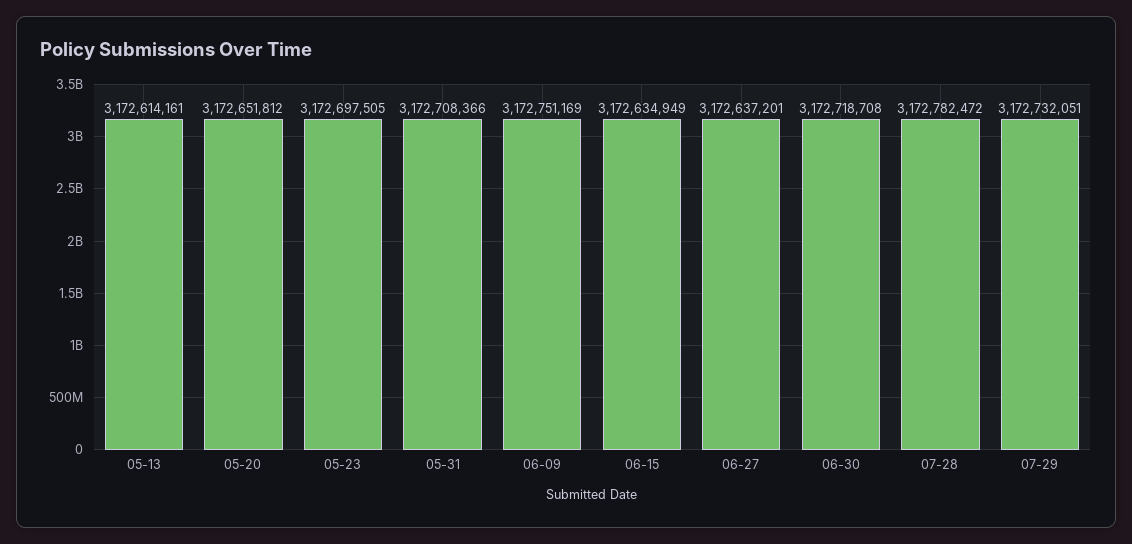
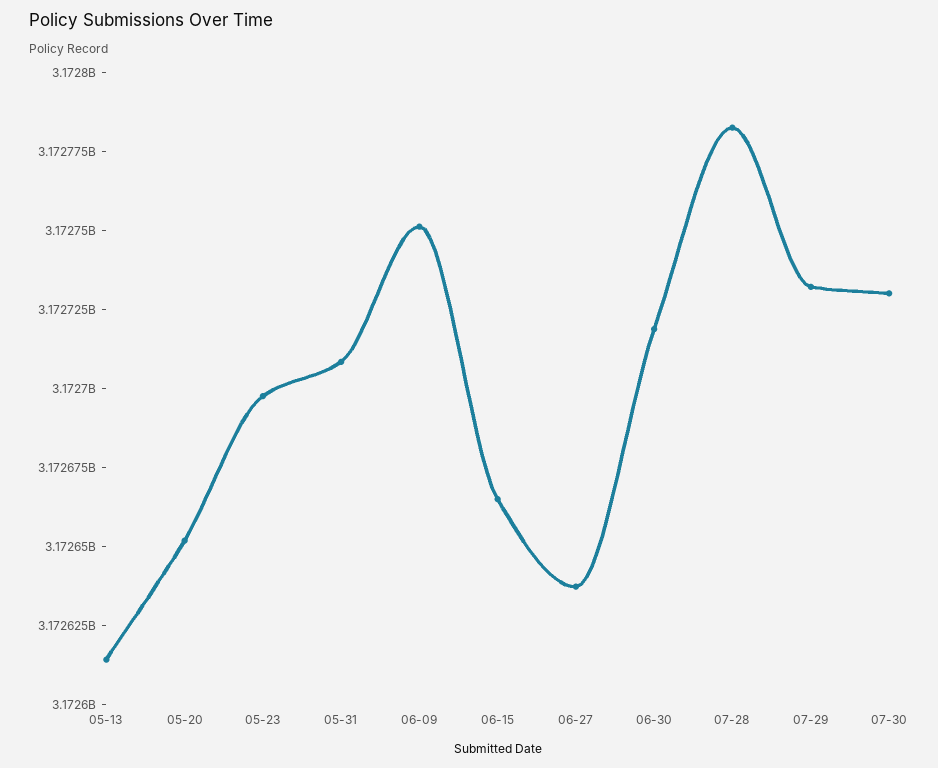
06-15: 3172634949 -> 3172665000
07-30: none -> 3172730000

